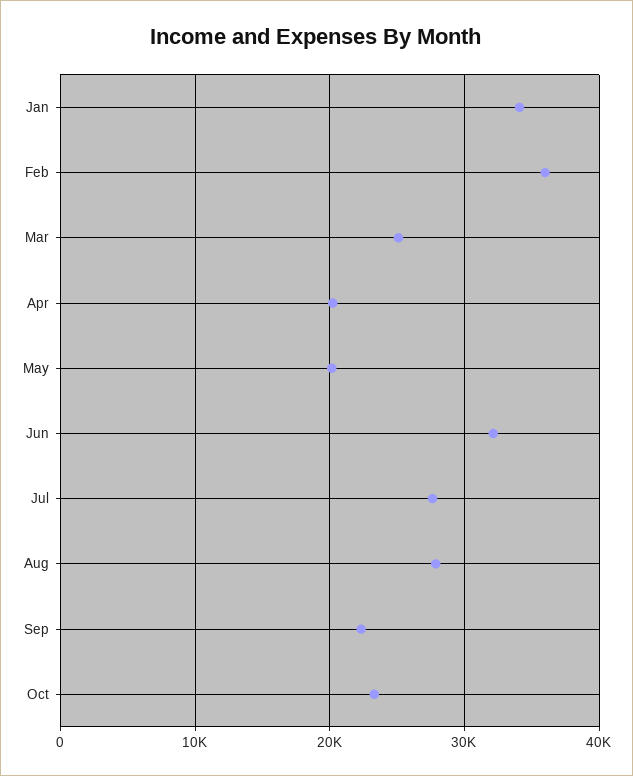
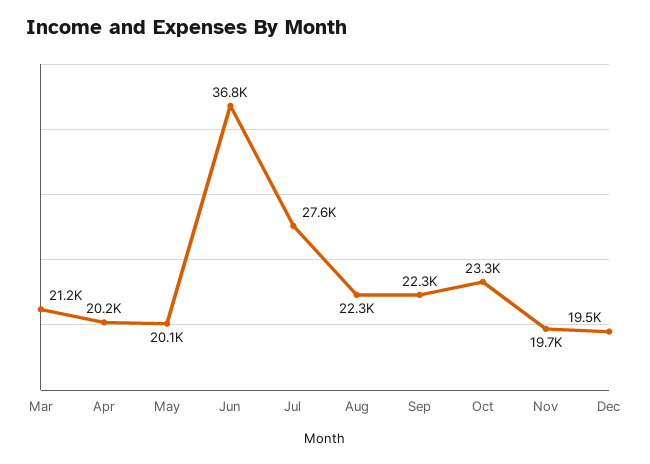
Jan: 34000 -> none
Feb: 36000 -> none
Mar: 25000 -> 21200
Jun: 32000 -> 36800
Aug: 28000 -> 22300
Nov: none -> 19700
Dec: none -> 19500

